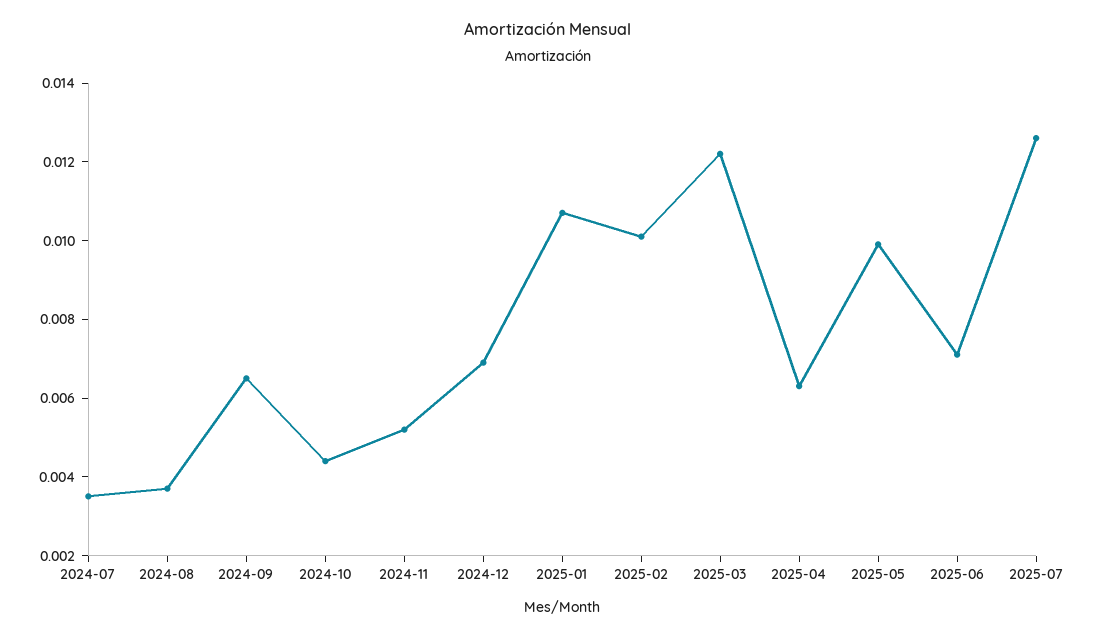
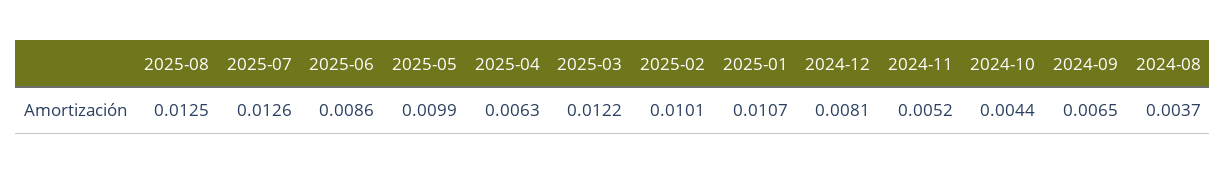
2024-07: 0.0035 -> none
2024-12: 0.007 -> 0.0081
2025-06: 0.007 -> 0.0086
2025-08: none -> 0.0125

